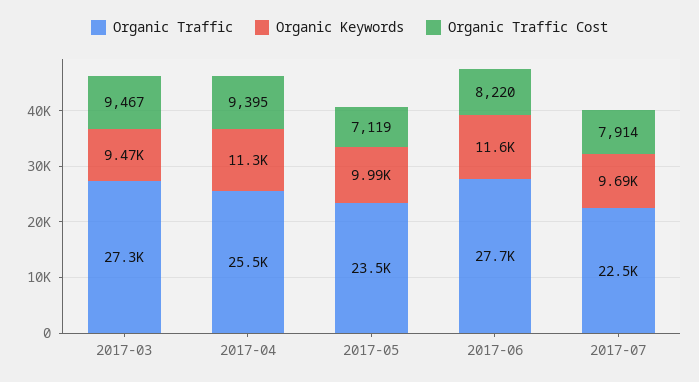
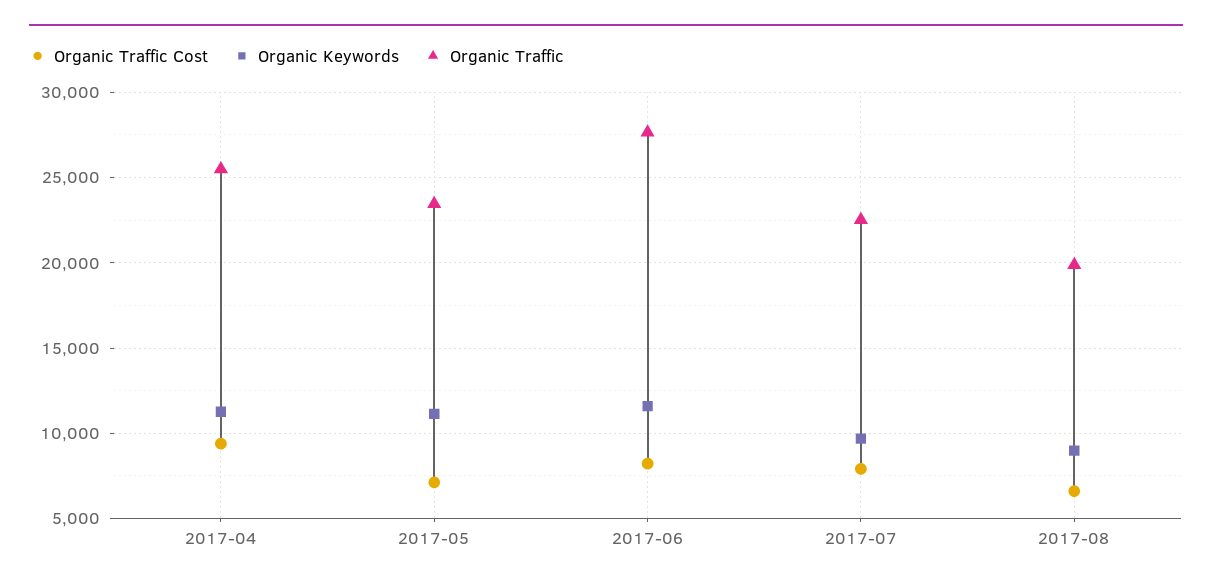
Organic Traffic, 2017-03: 27300 -> none
Organic Keywords, 2017-03: 9470 -> none
Organic Traffic Cost, 2017-03: 9467 -> none
Organic Keywords, 2017-05: 9990 -> 11000
Organic Traffic Cost, 2017-08: none -> 6500
Organic Keywords, 2017-08: none -> 9000
Organic Traffic, 2017-08: none -> 20000

